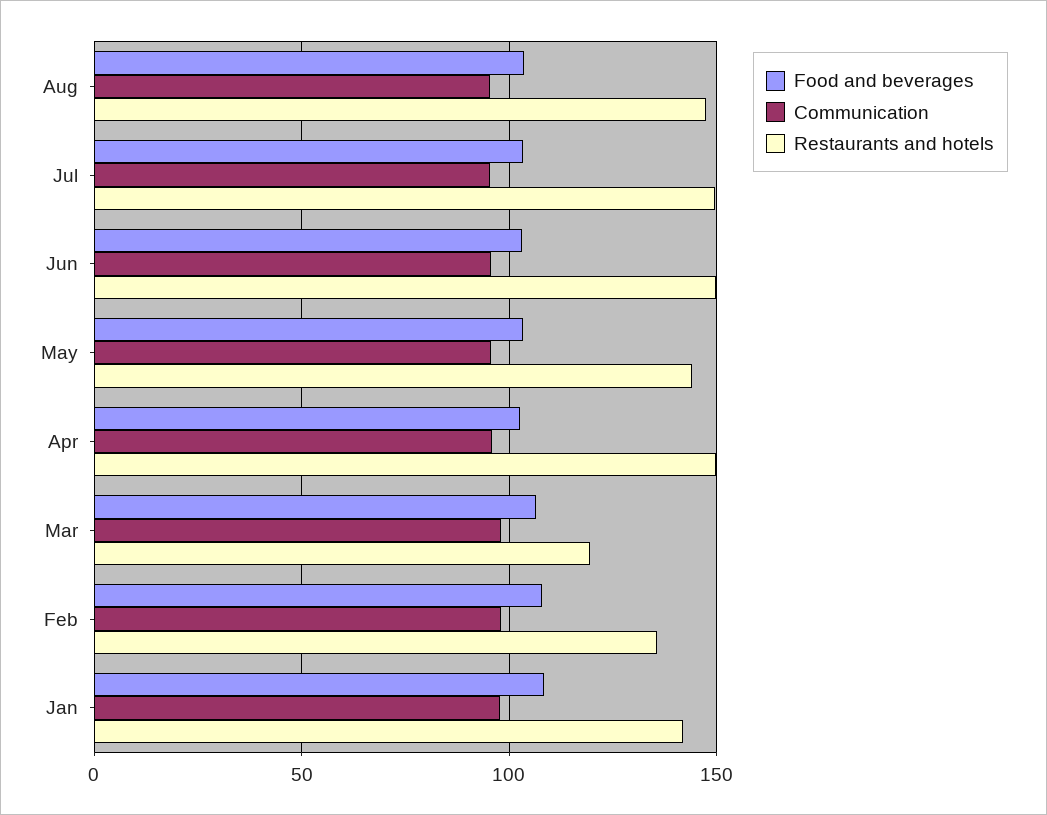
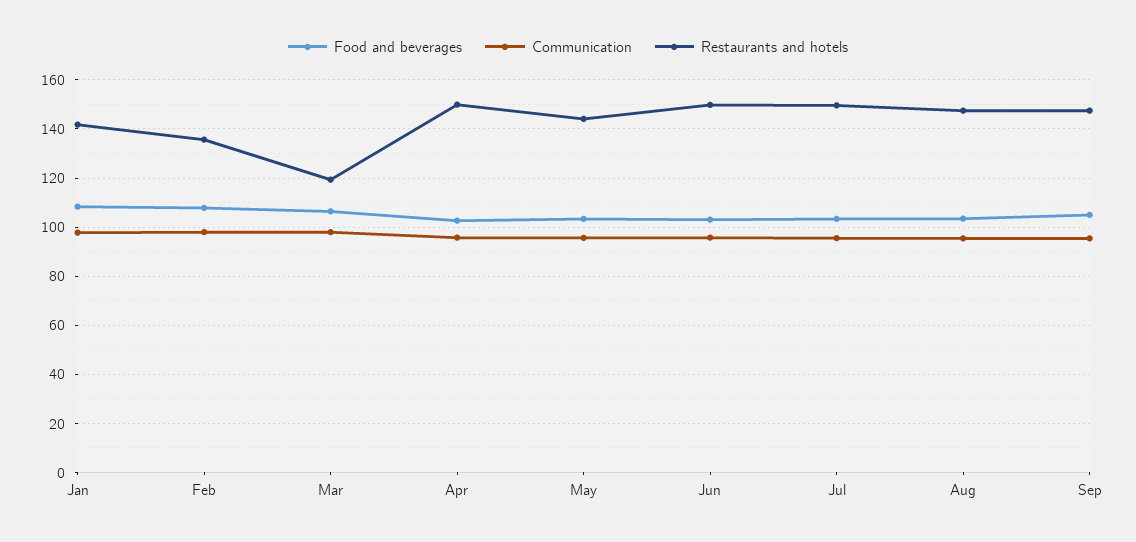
Food and beverages, Sep: none -> 105
Communication, Sep: none -> 95
Restaurants and hotels, Sep: none -> 147.5

